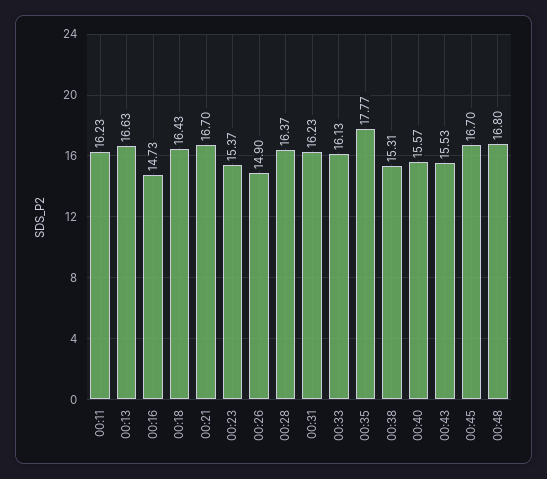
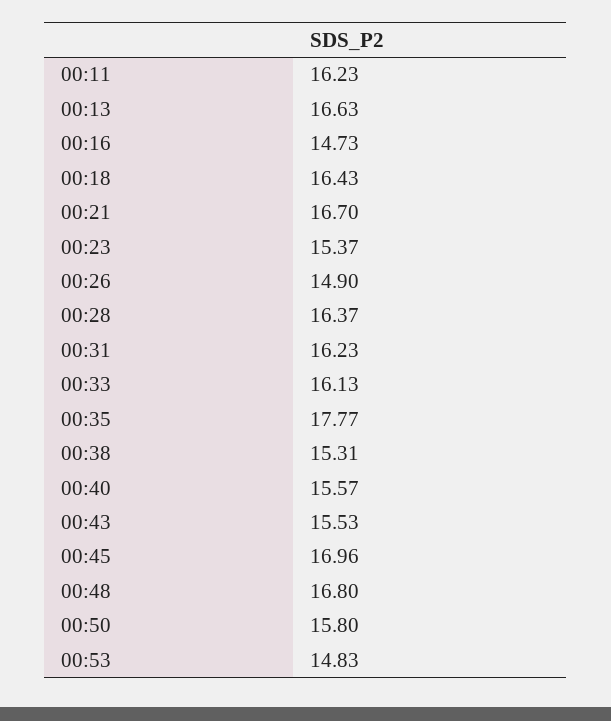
00:45: 16.7 -> 16.96
00:50: none -> 15.8
00:53: none -> 14.83

